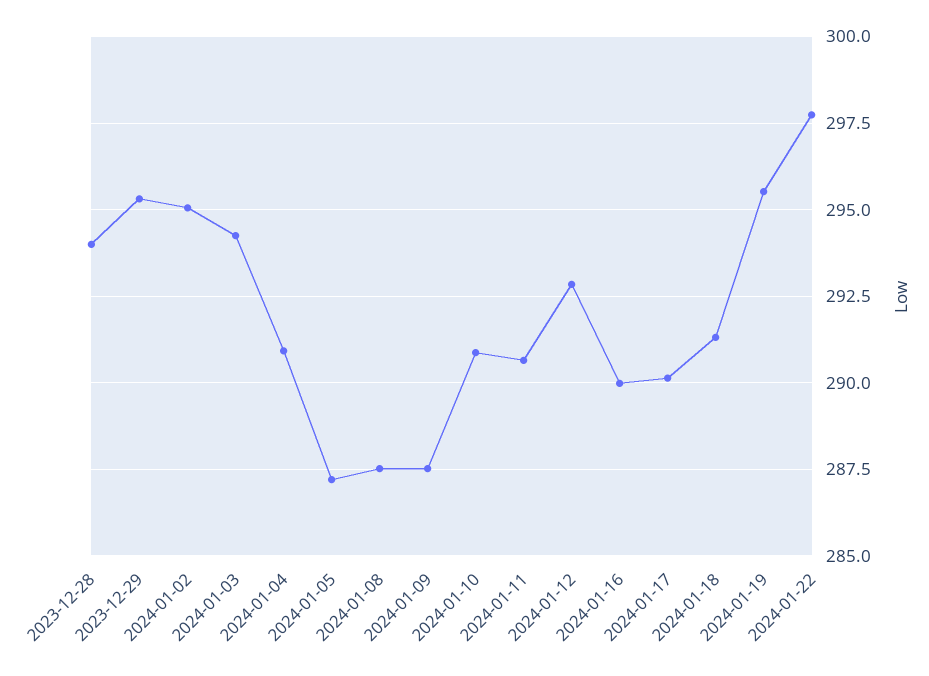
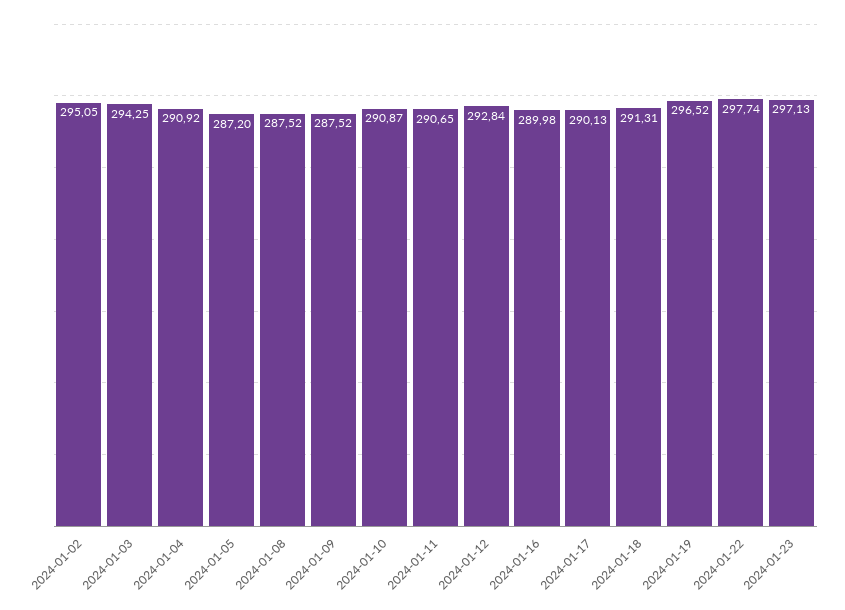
2023-12-28: 294 -> none
2023-12-29: 295.25 -> none
2024-01-19: 295.5 -> 296.52
2024-01-23: none -> 297.13

